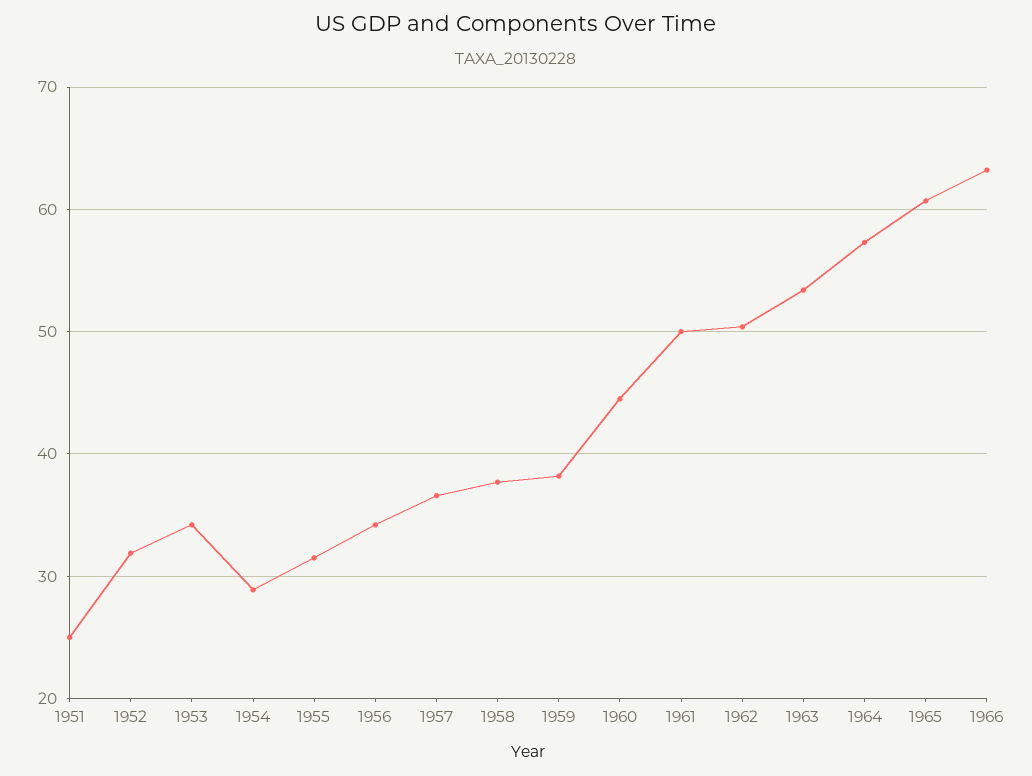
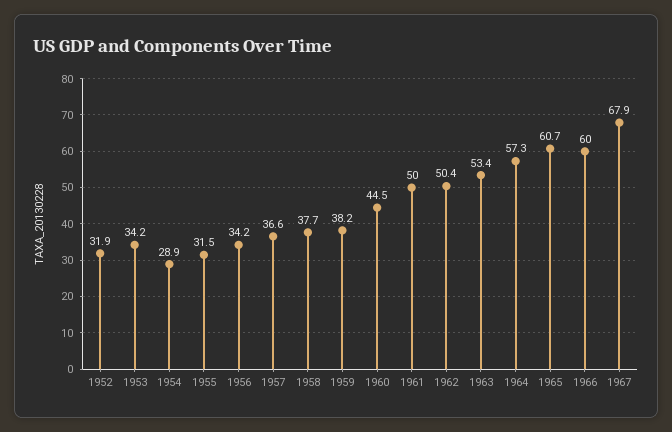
1951: 25 -> none
1966: 63 -> 60
1967: none -> 67.9

